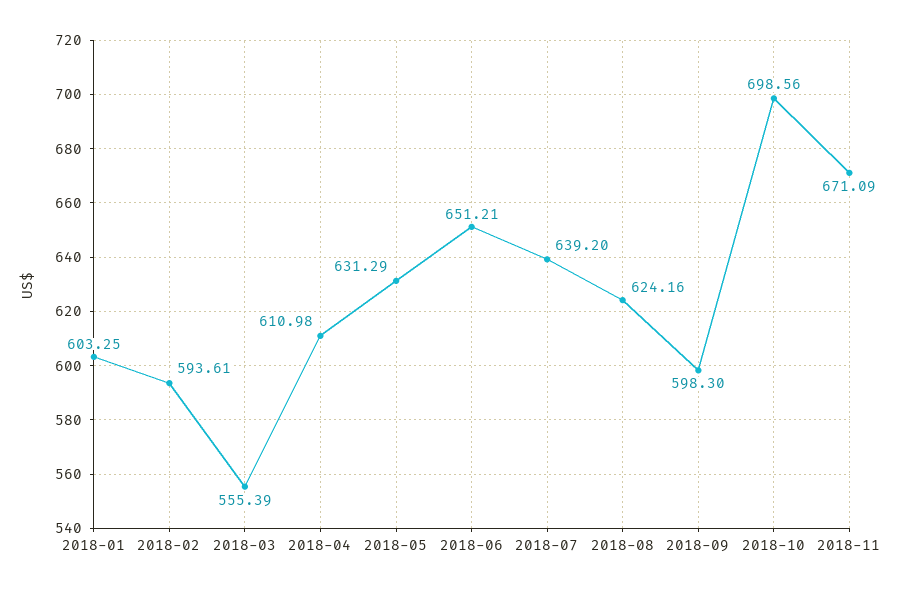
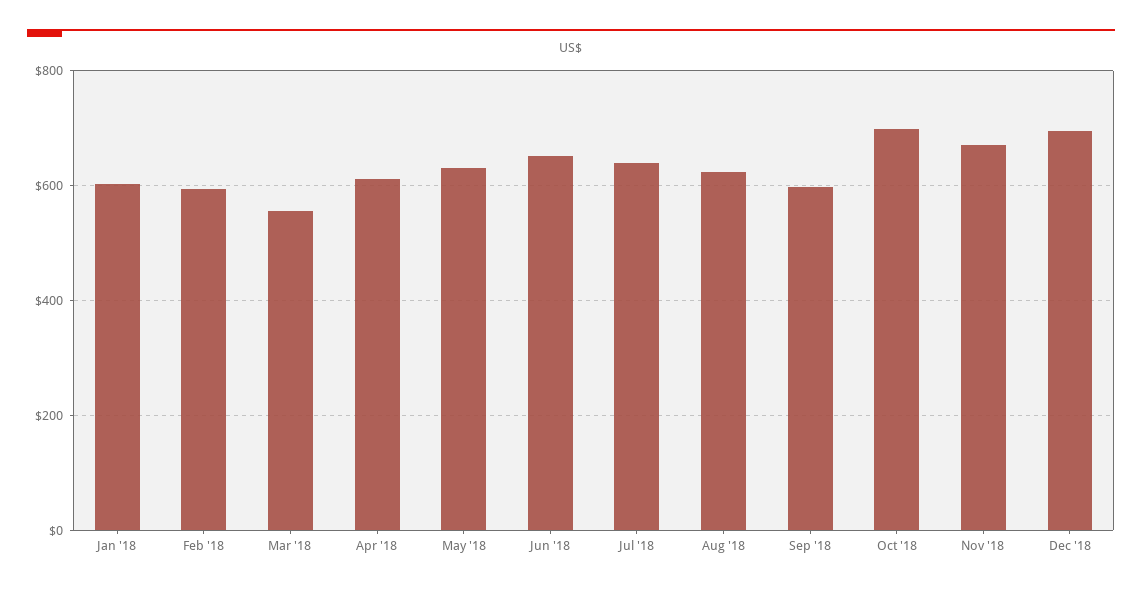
Dec '18: none -> 700

